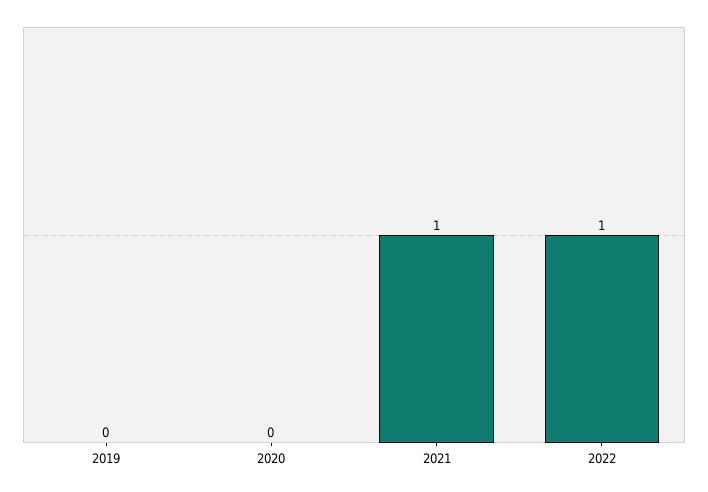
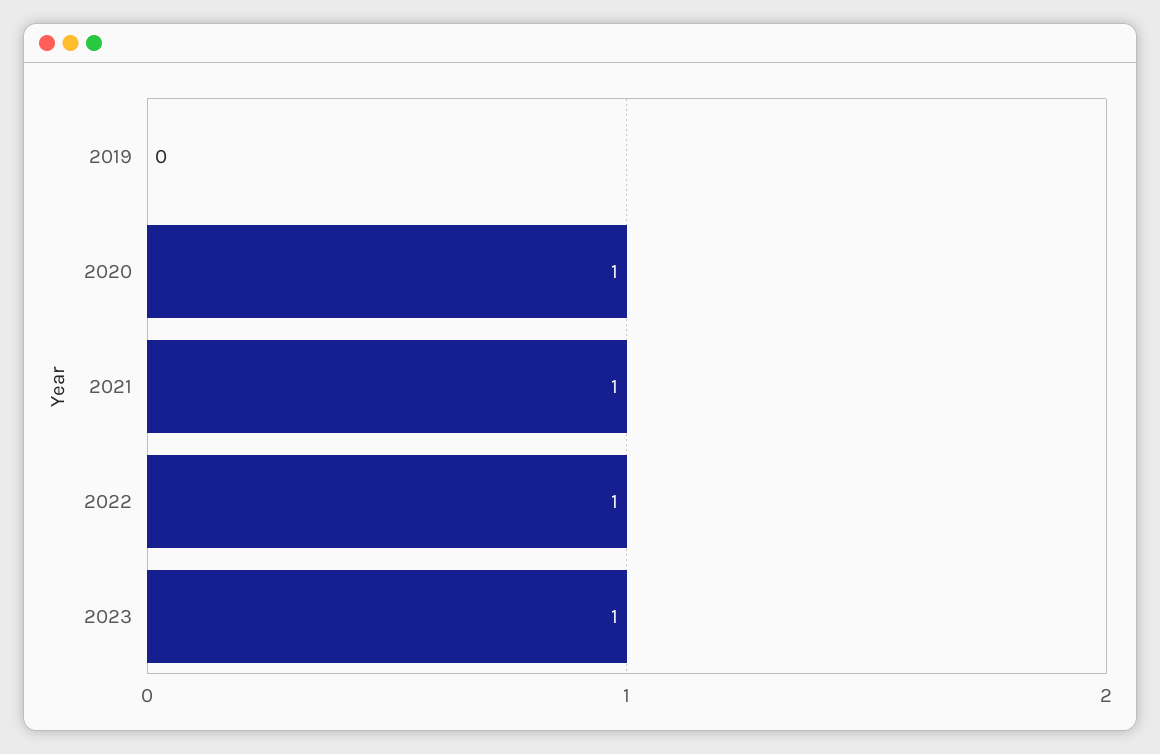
2020: 0 -> 1
2023: none -> 1

